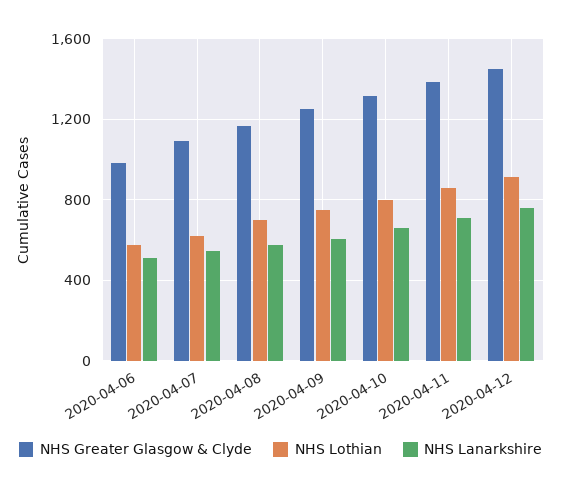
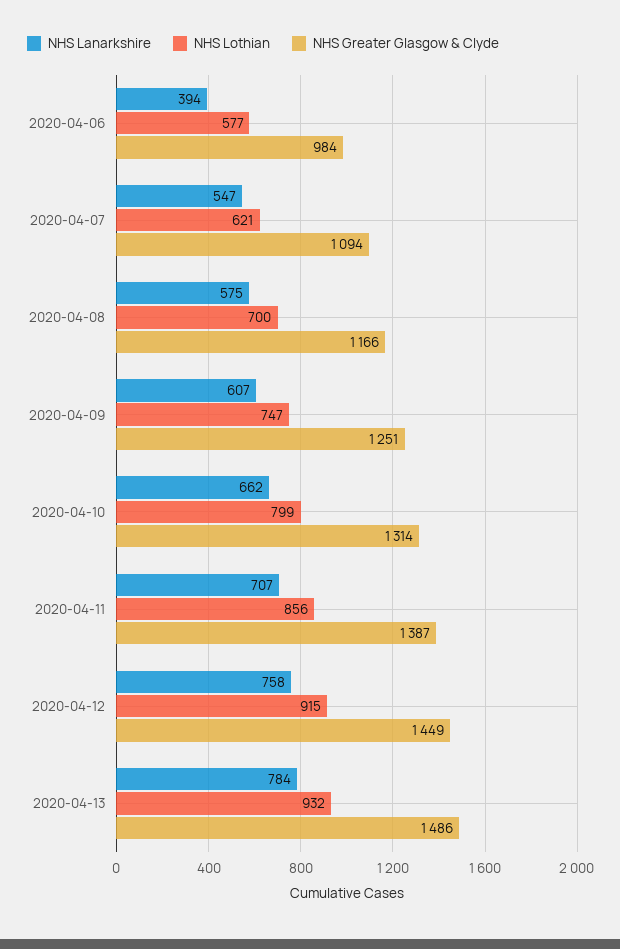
NHS Lanarkshire, 2020-04-06: 500 -> 394
NHS Lanarkshire, 2020-04-13: none -> 784
NHS Lothian, 2020-04-13: none -> 932
NHS Greater Glasgow & Clyde, 2020-04-13: none -> 1486

